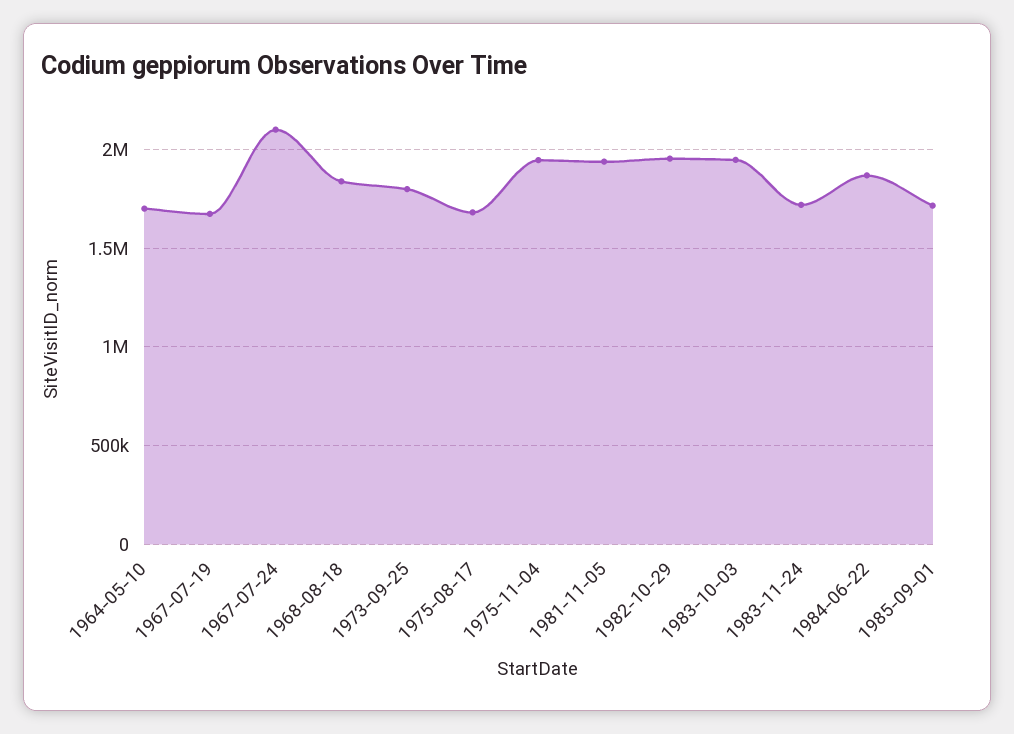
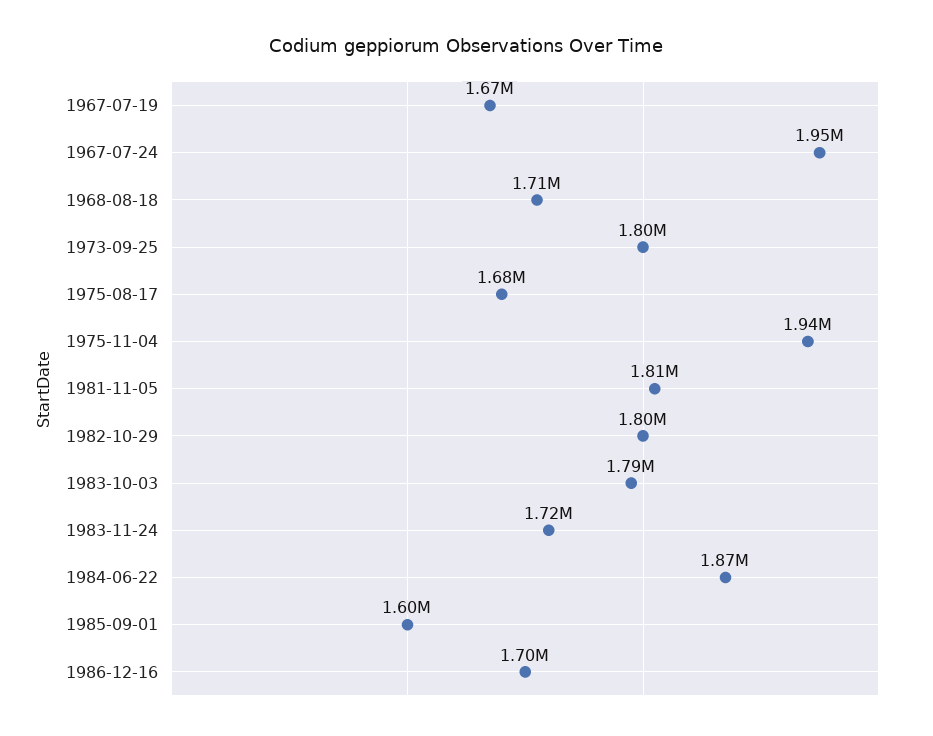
1964-05-10: 1700000 -> none
1967-07-24: 2100000 -> 1950000
1968-08-18: 1850000 -> 1710000
1981-11-05: 1950000 -> 1810000
1982-10-29: 1950000 -> 1800000
1983-10-03: 1950000 -> 1790000
1985-09-01: 1700000 -> 1600000
1986-12-16: none -> 1700000

